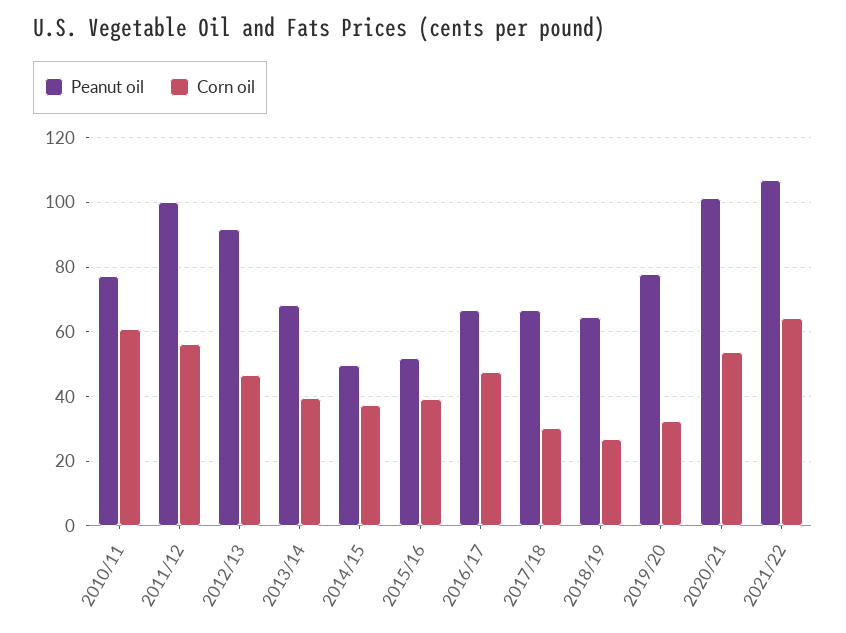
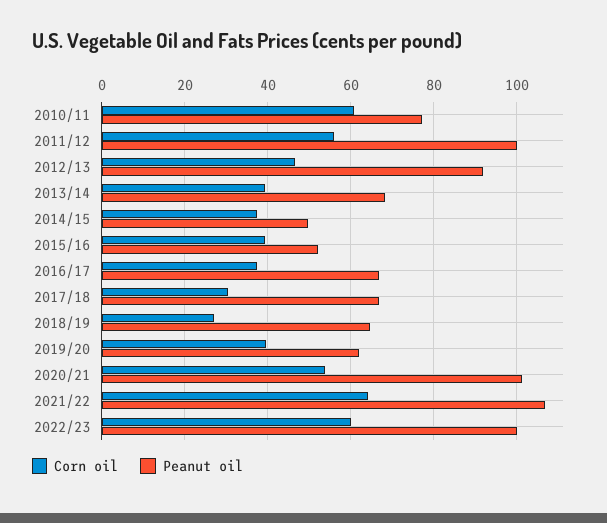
Corn oil, 2016/17: 48 -> 38
Peanut oil, 2019/20: 78 -> 62
Corn oil, 2019/20: 32 -> 40
Corn oil, 2022/23: none -> 60
Peanut oil, 2022/23: none -> 100

